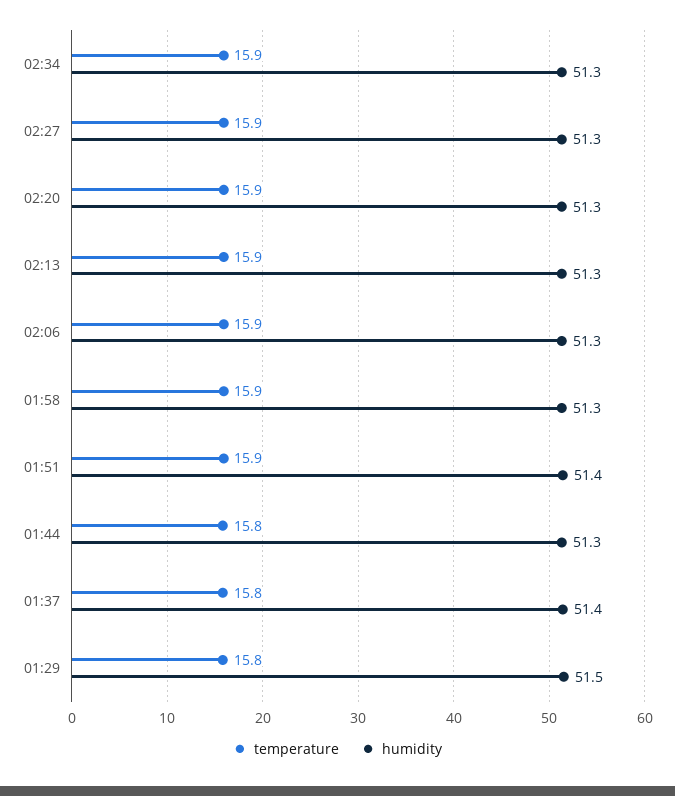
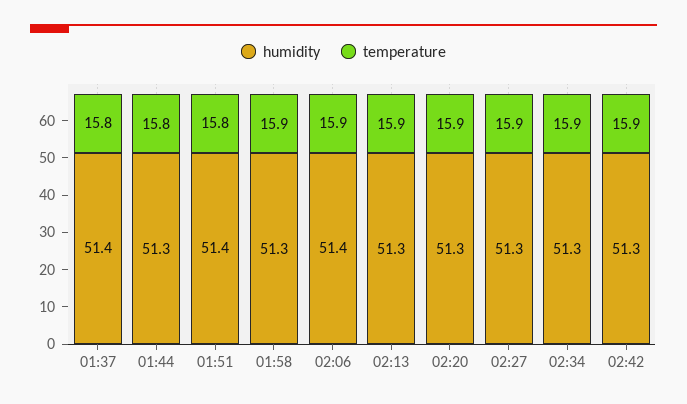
humidity, 02:06: 51.3 -> 51.4
temperature, 01:51: 15.9 -> 15.8
temperature, 01:29: 15.8 -> none
humidity, 01:29: 51.5 -> none
humidity, 02:42: none -> 51.3
temperature, 02:42: none -> 15.9

